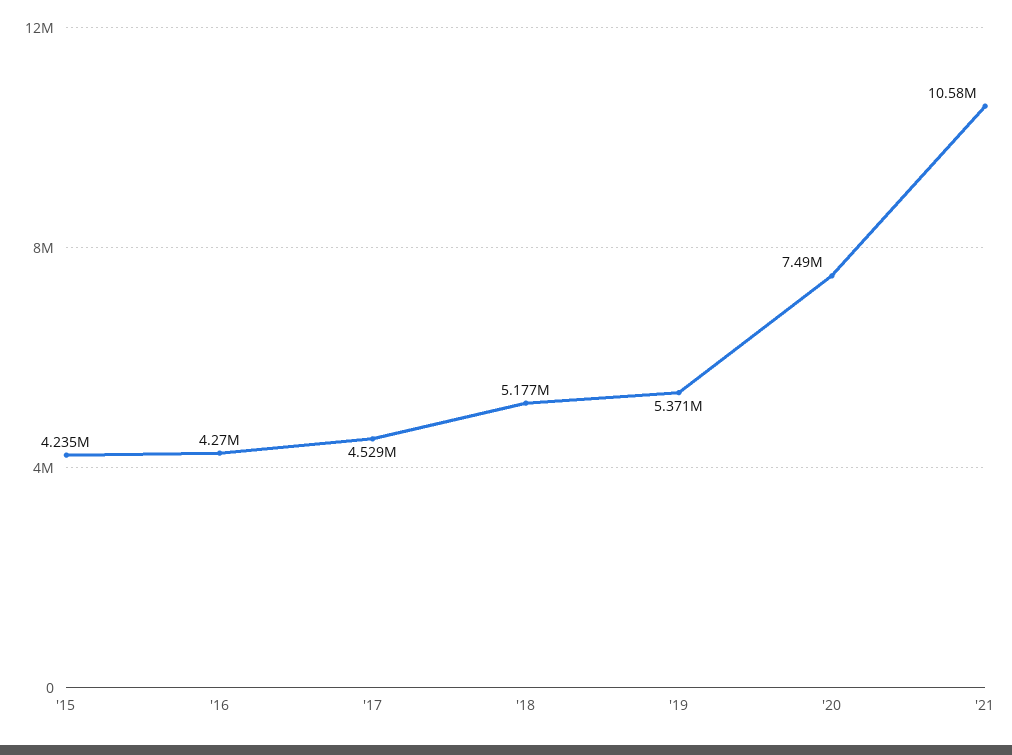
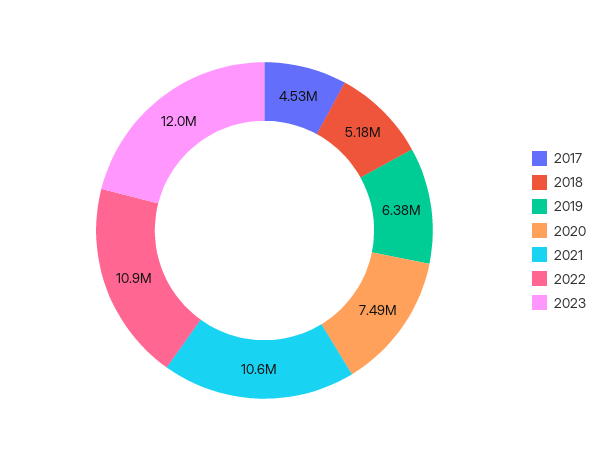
'15: 4235000 -> none
'16: 4270000 -> none
'19: 5371000 -> 6380000
2022: none -> 10900000
2023: none -> 12000000

